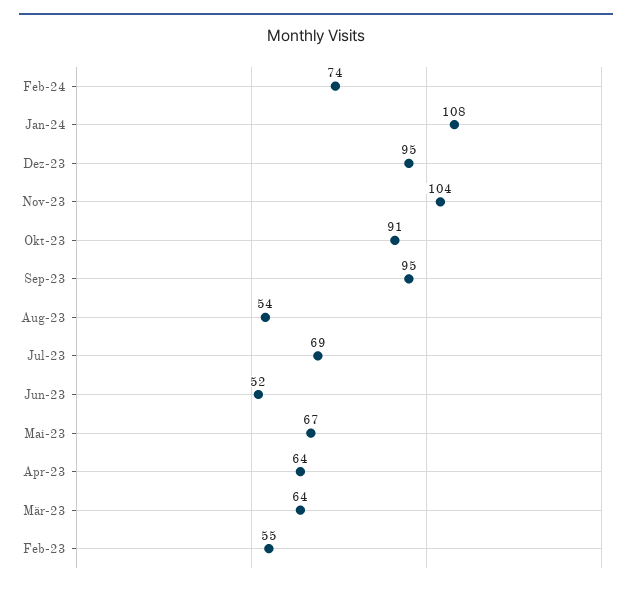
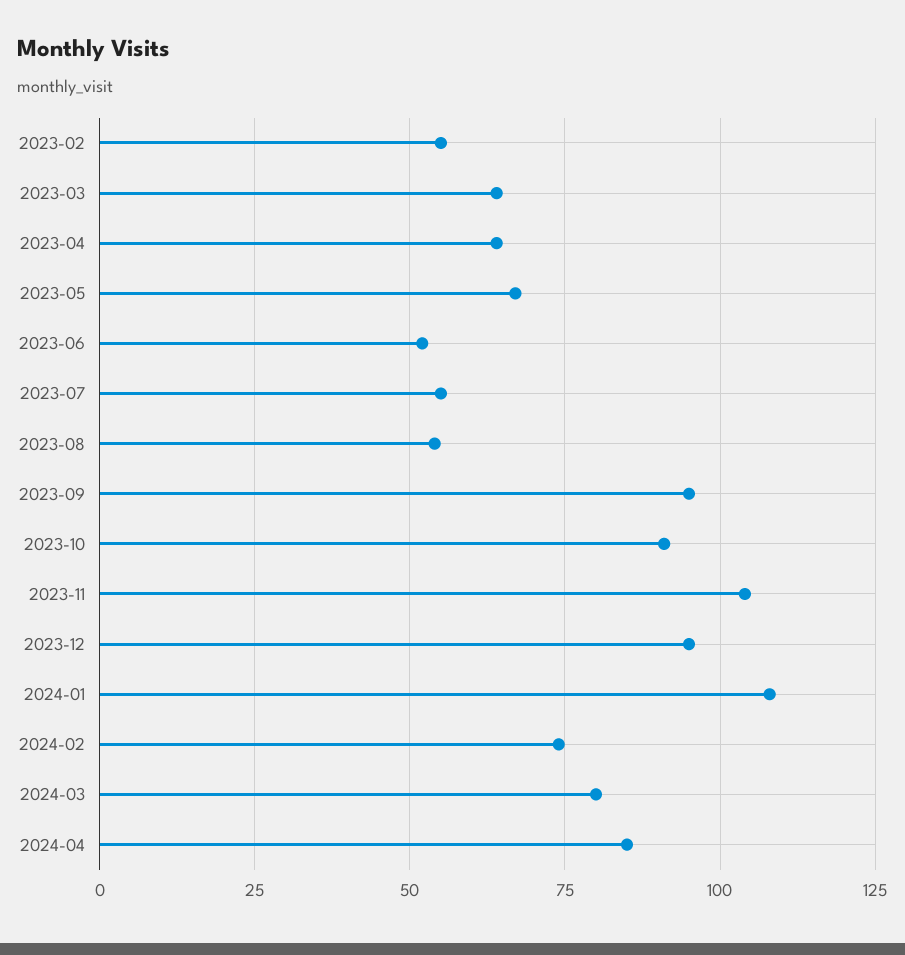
Jul-23: 69 -> 55
2024-03: none -> 80
2024-04: none -> 85

